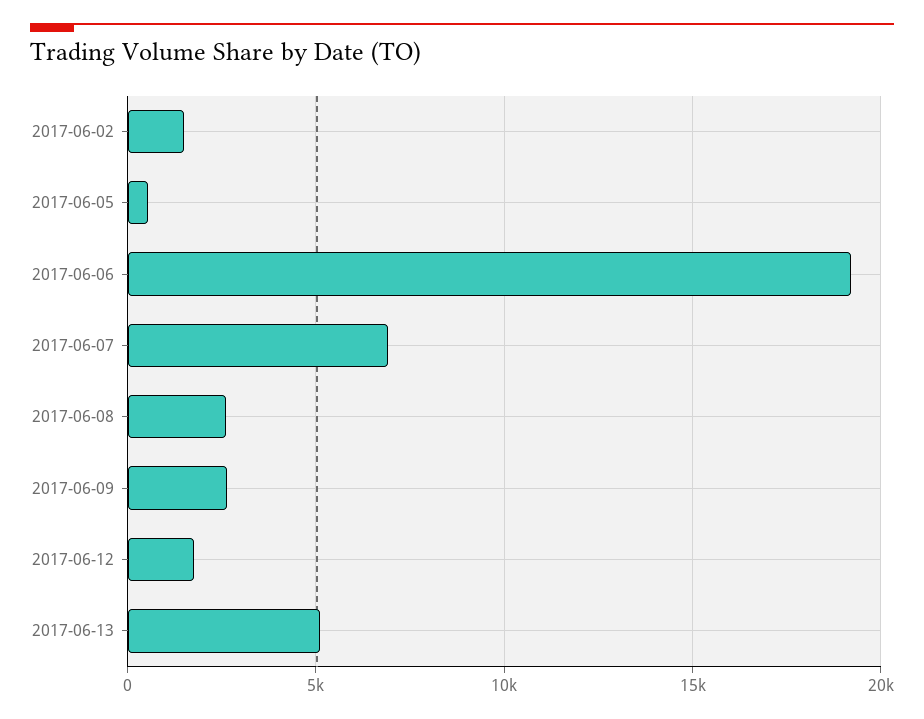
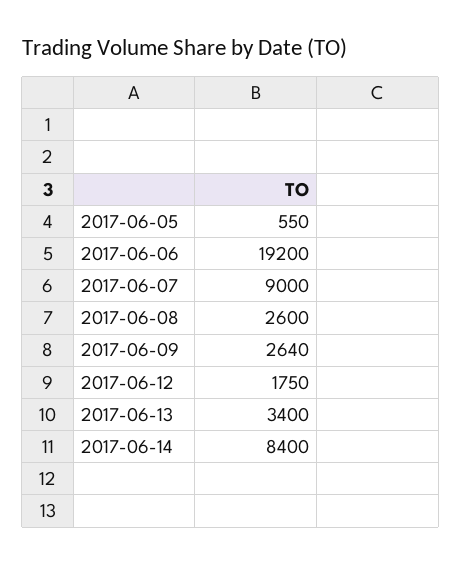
2017-06-02: 1500 -> none
2017-06-07: 7000 -> 9000
2017-06-13: 5000 -> 3400
2017-06-14: none -> 8400

